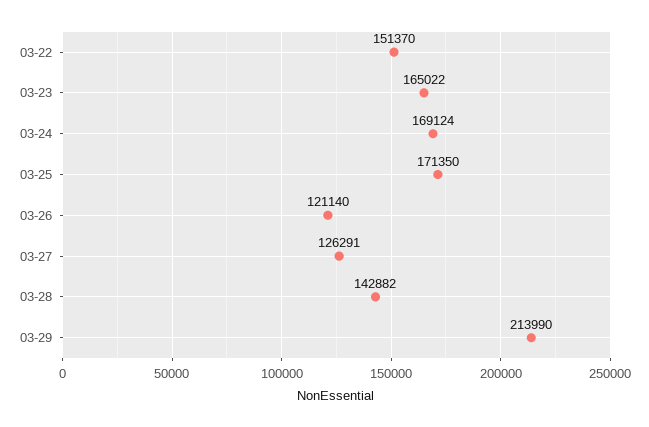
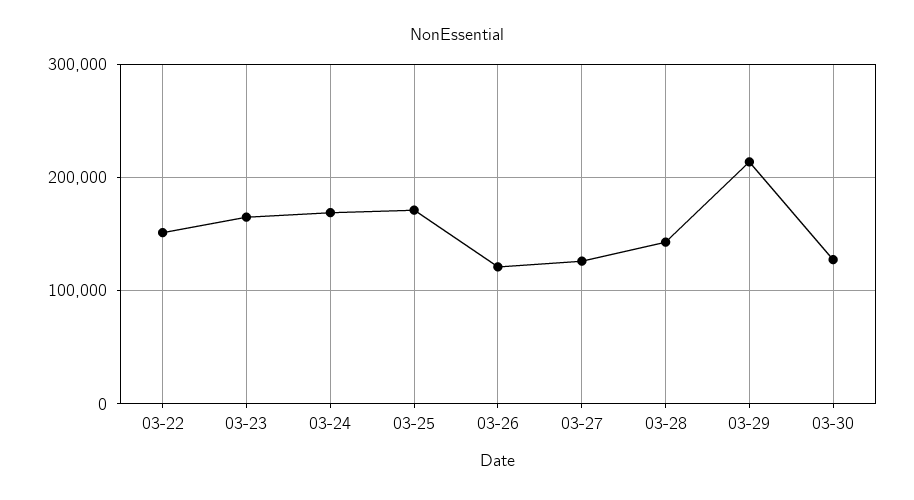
03-30: none -> 130000

